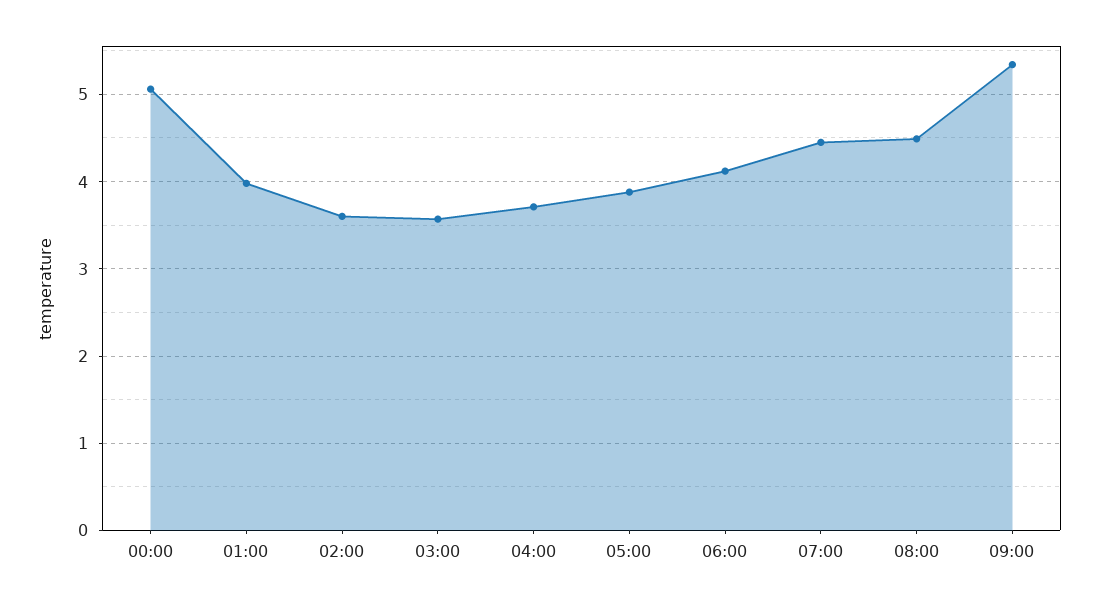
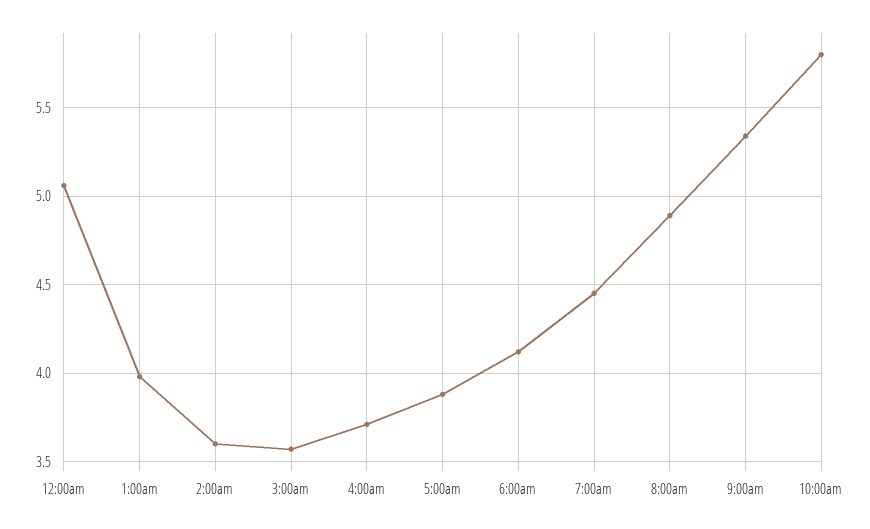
08:00: 4.5 -> 4.9
10:00am: none -> 5.8

